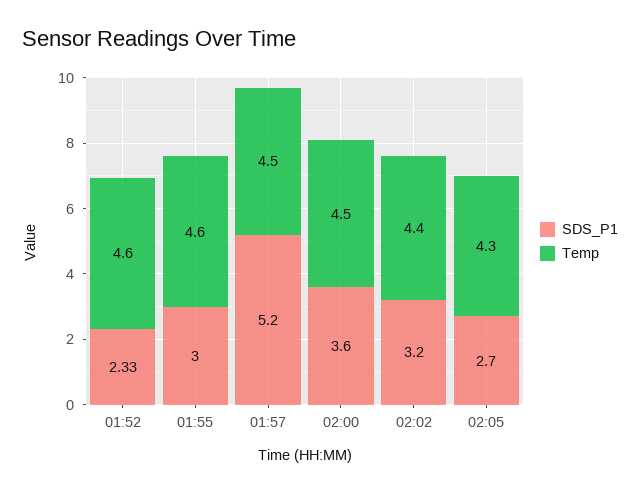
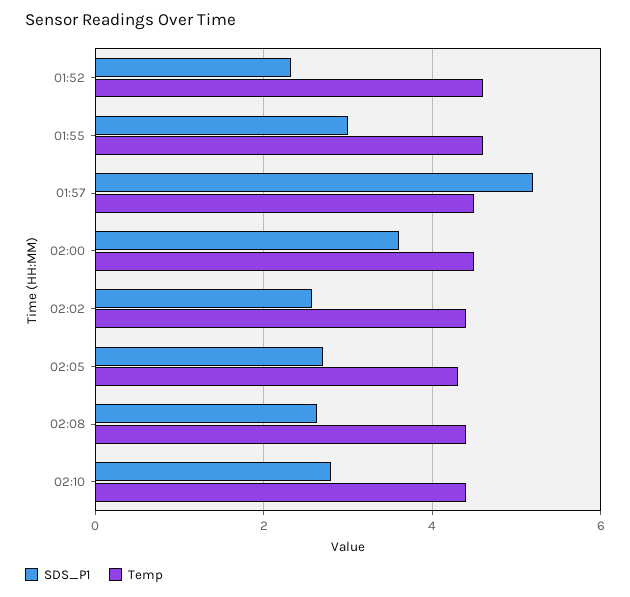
SDS_P1, 02:02: 3.2 -> 2.6
SDS_P1, 02:08: none -> 2.6
Temp, 02:08: none -> 4.4
SDS_P1, 02:10: none -> 2.8
Temp, 02:10: none -> 4.4

